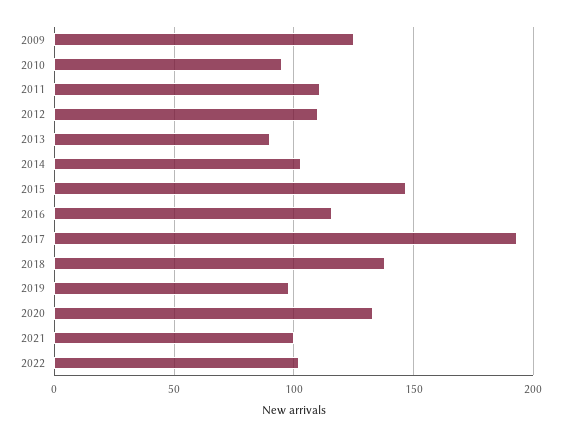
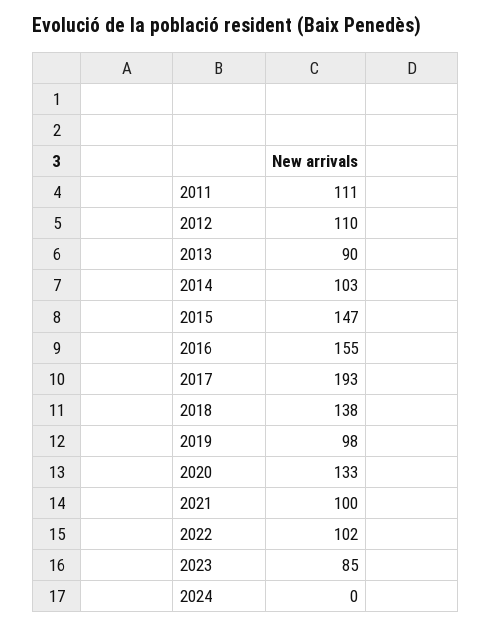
2009: 125 -> none
2010: 95 -> none
2016: 115 -> 155
2023: none -> 85
2024: none -> 0

